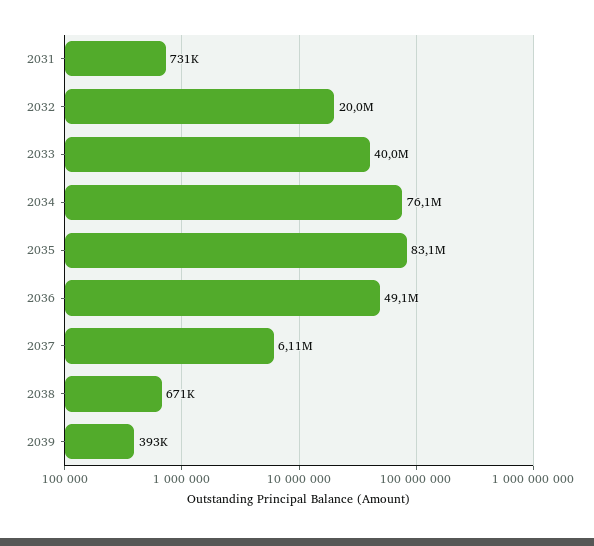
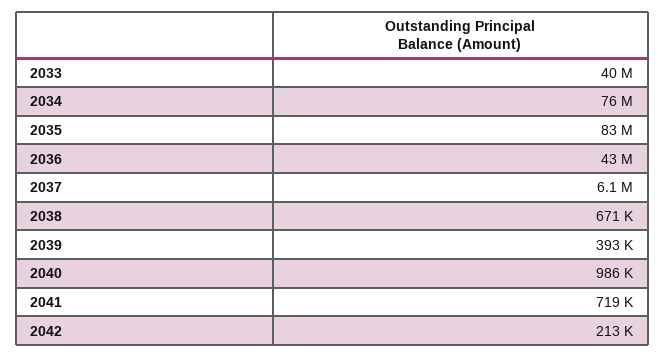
2031: 731000 -> none
2032: 20000000 -> none
2036: 49100000 -> 43000000
2040: none -> 986000
2041: none -> 719000
2042: none -> 213000

